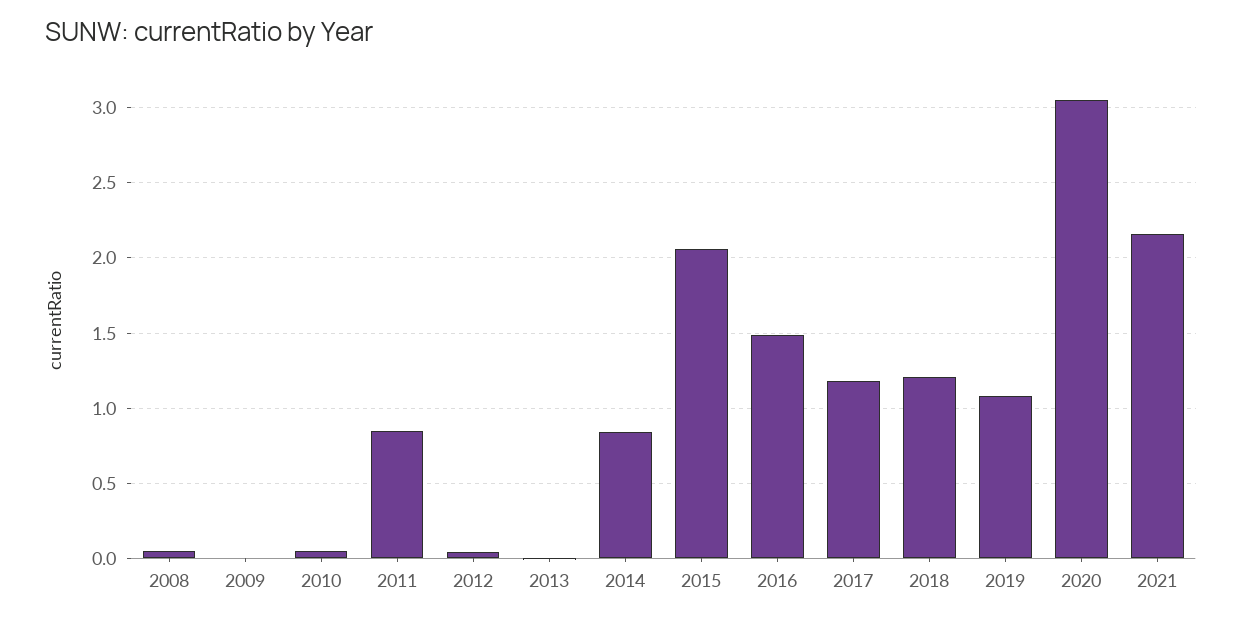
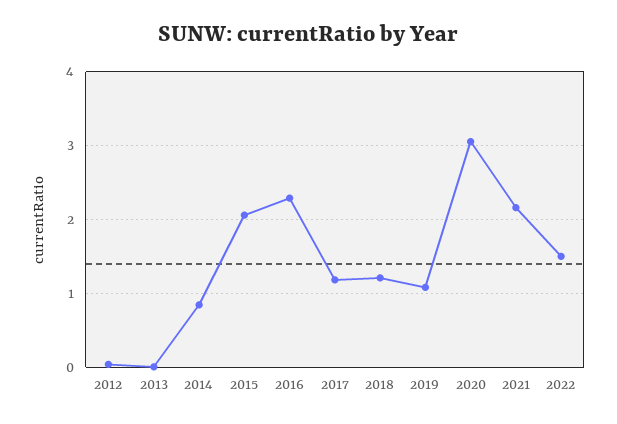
2008: 0.05 -> none
2009: 0 -> none
2010: 0.05 -> none
2011: 0.85 -> none
2016: 1.5 -> 2.3
2022: none -> 1.5

